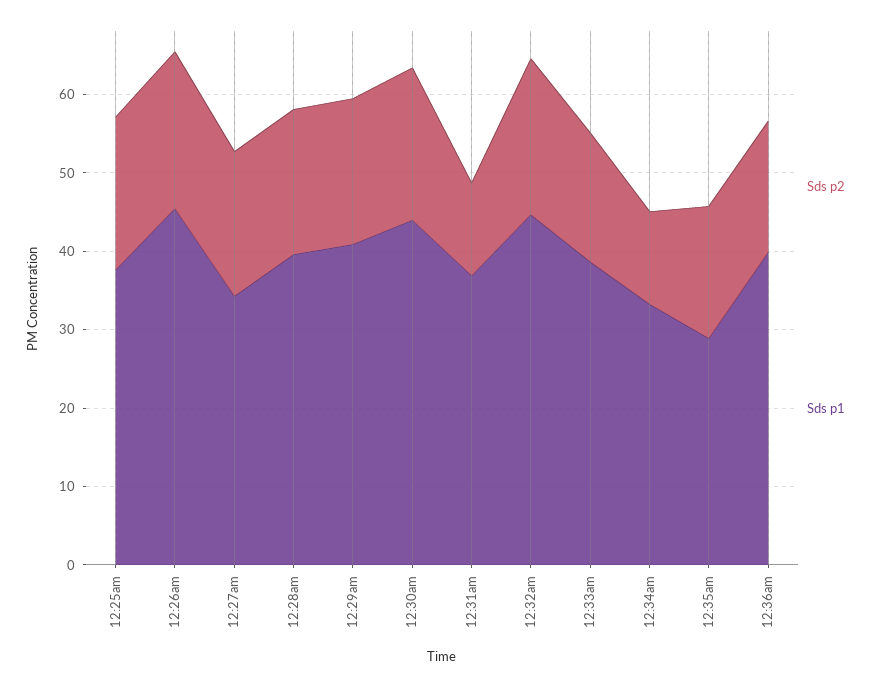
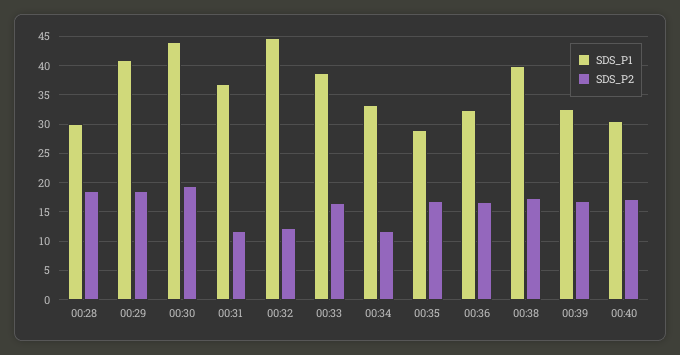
Sds p2, 12:25am: 20 -> none
Sds p1, 12:25am: 38 -> none
Sds p2, 12:26am: 20 -> none
Sds p1, 12:26am: 46 -> none
Sds p2, 12:27am: 18 -> none
Sds p1, 12:27am: 34 -> none
Sds p1, 12:28am: 40 -> 30
Sds p2, 12:32am: 20 -> 12.5
Sds p1, 12:36am: 40 -> 32.5
Sds p1, 00:38: none -> 40
Sds p2, 00:38: none -> 17.5
Sds p1, 00:39: none -> 32.5
Sds p2, 00:39: none -> 17.5
Sds p1, 00:40: none -> 30
Sds p2, 00:40: none -> 17.5

